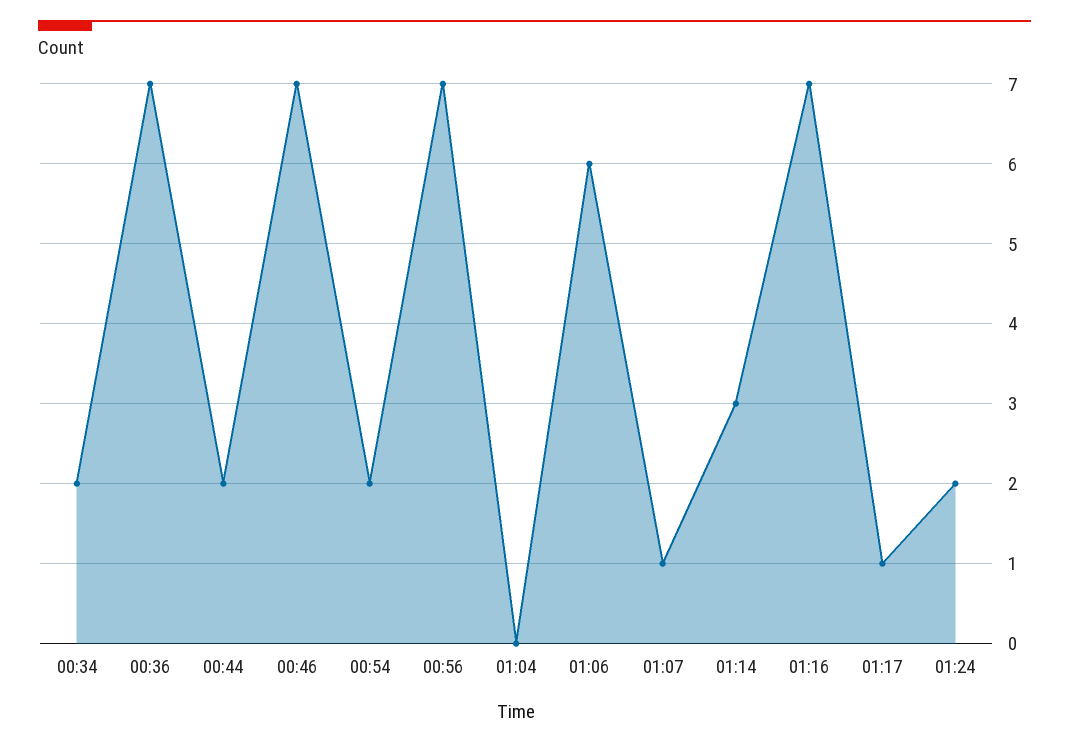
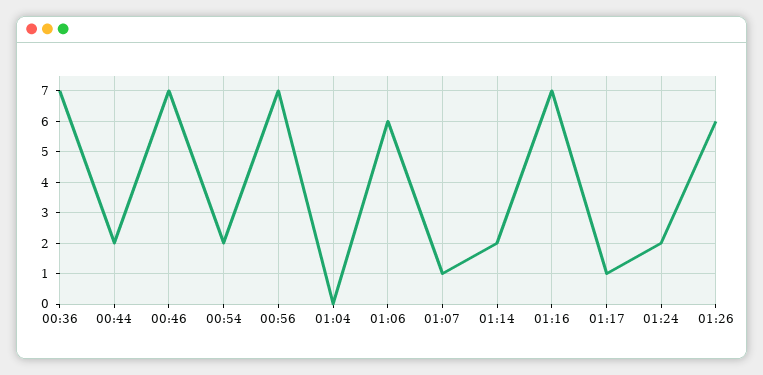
00:34: 2 -> none
01:14: 3 -> 2
01:26: none -> 6

